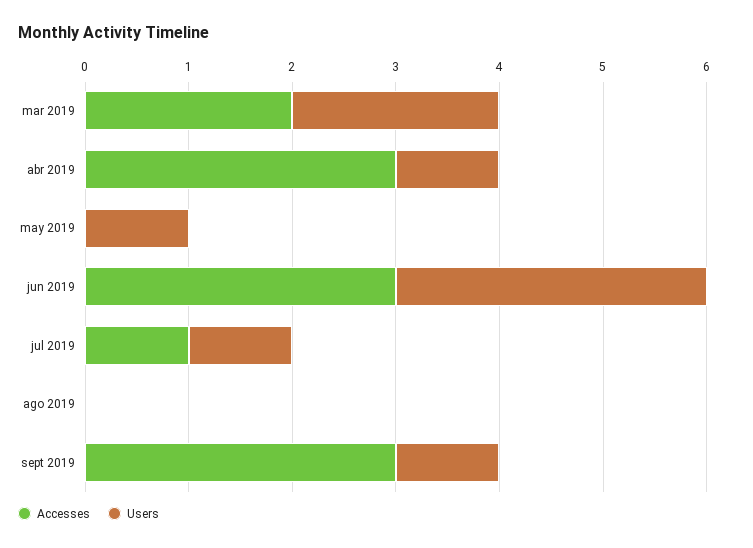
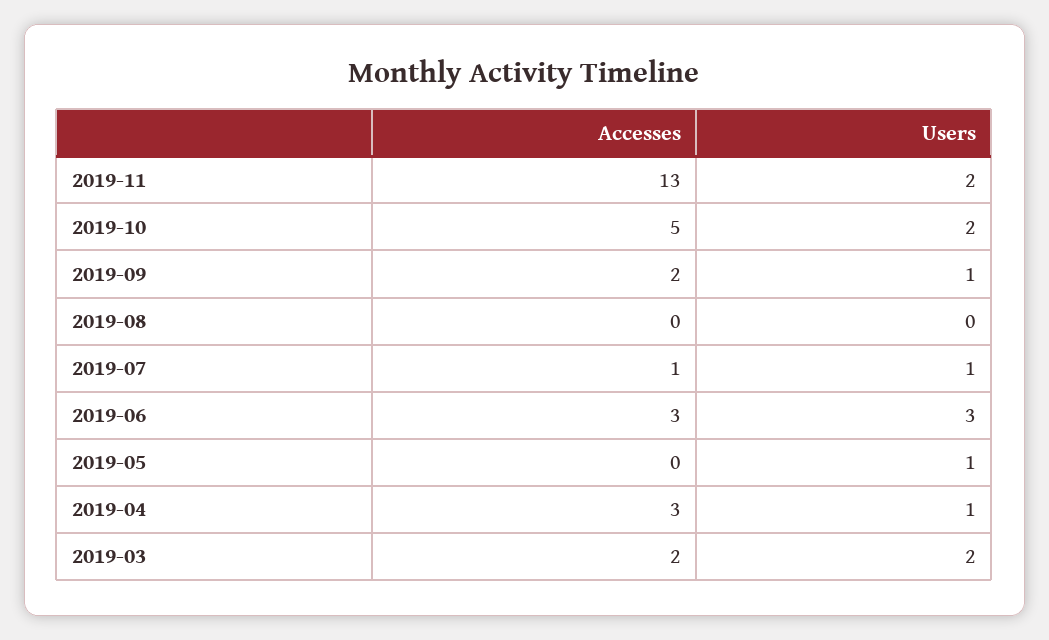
Accesses, sept 2019: 3 -> 2
Accesses, 2019-11: none -> 13
Users, 2019-11: none -> 2
Accesses, 2019-10: none -> 5
Users, 2019-10: none -> 2

